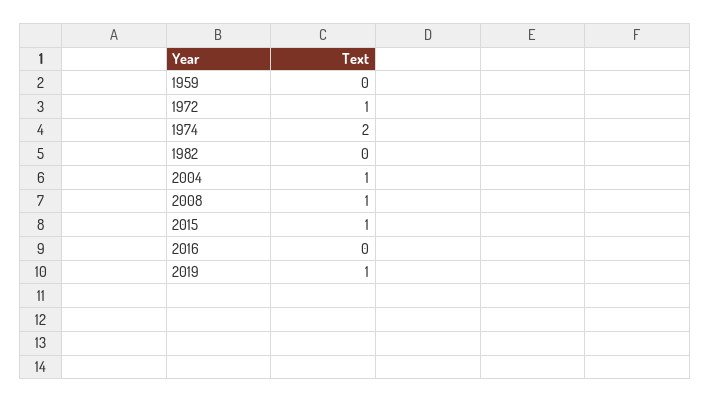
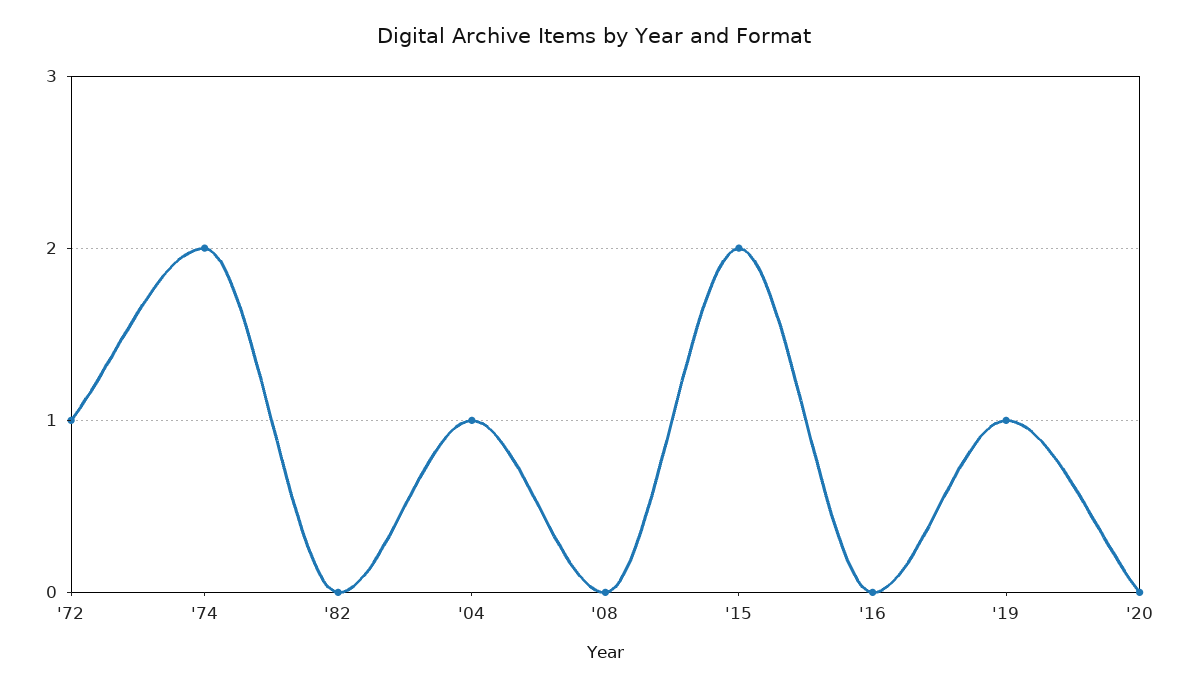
1959: 0 -> none
2008: 1 -> 0
2015: 1 -> 2
'20: none -> 0

